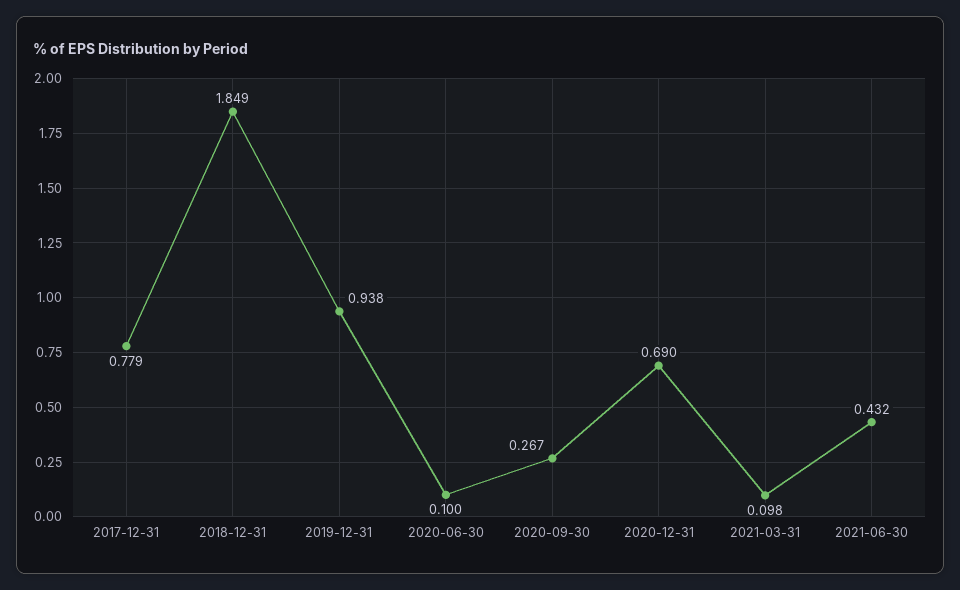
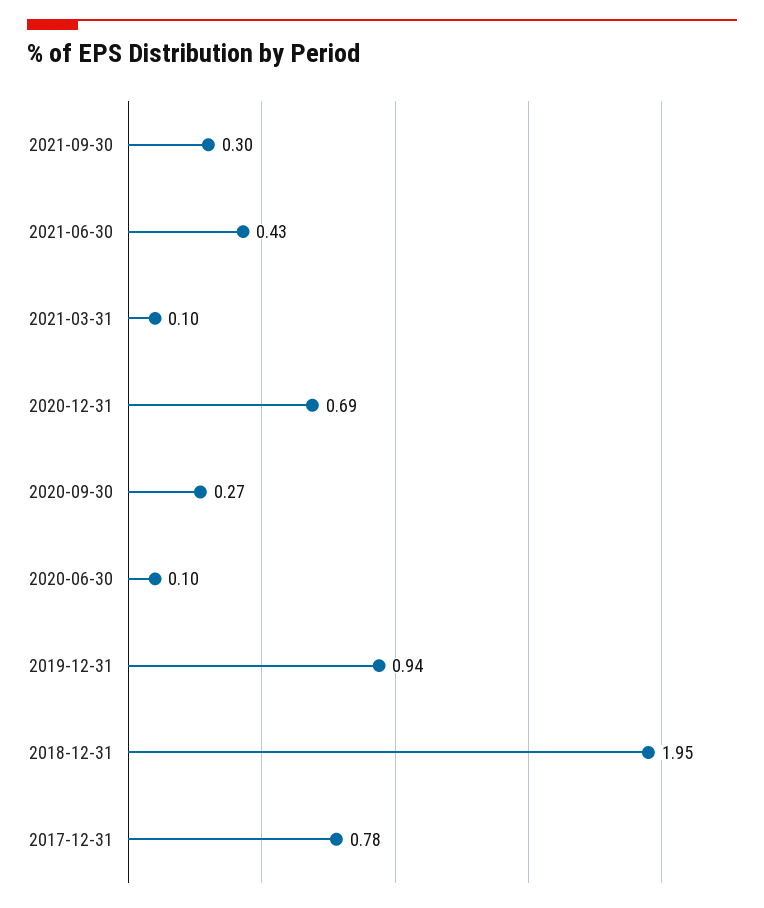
2018-12-31: 1.849 -> 1.95
2021-09-30: none -> 0.3

